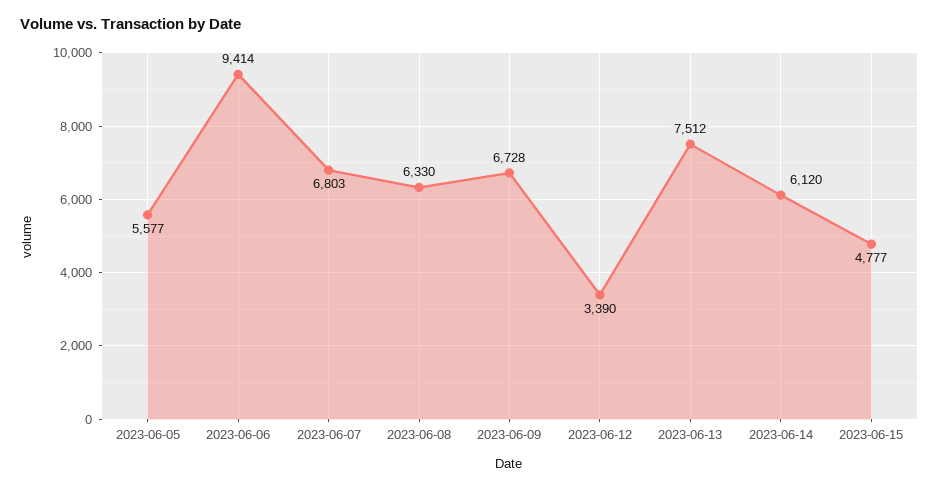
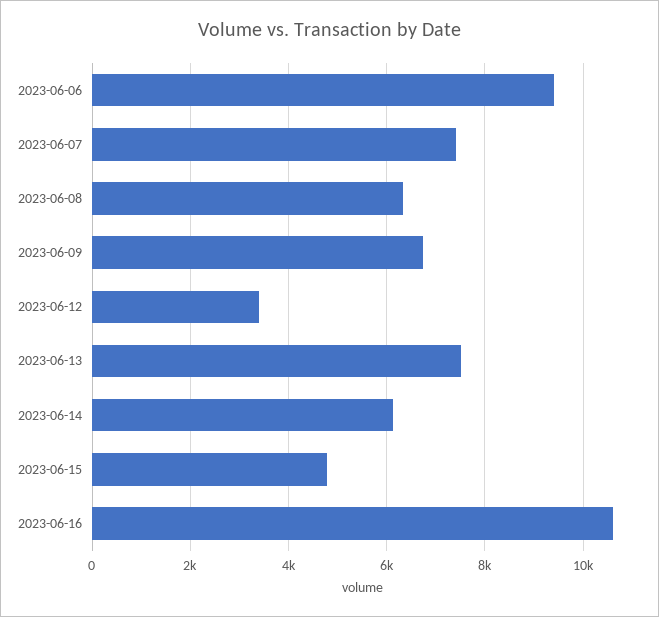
2023-06-05: 5577 -> none
2023-06-07: 6803 -> 7400
2023-06-16: none -> 10600

